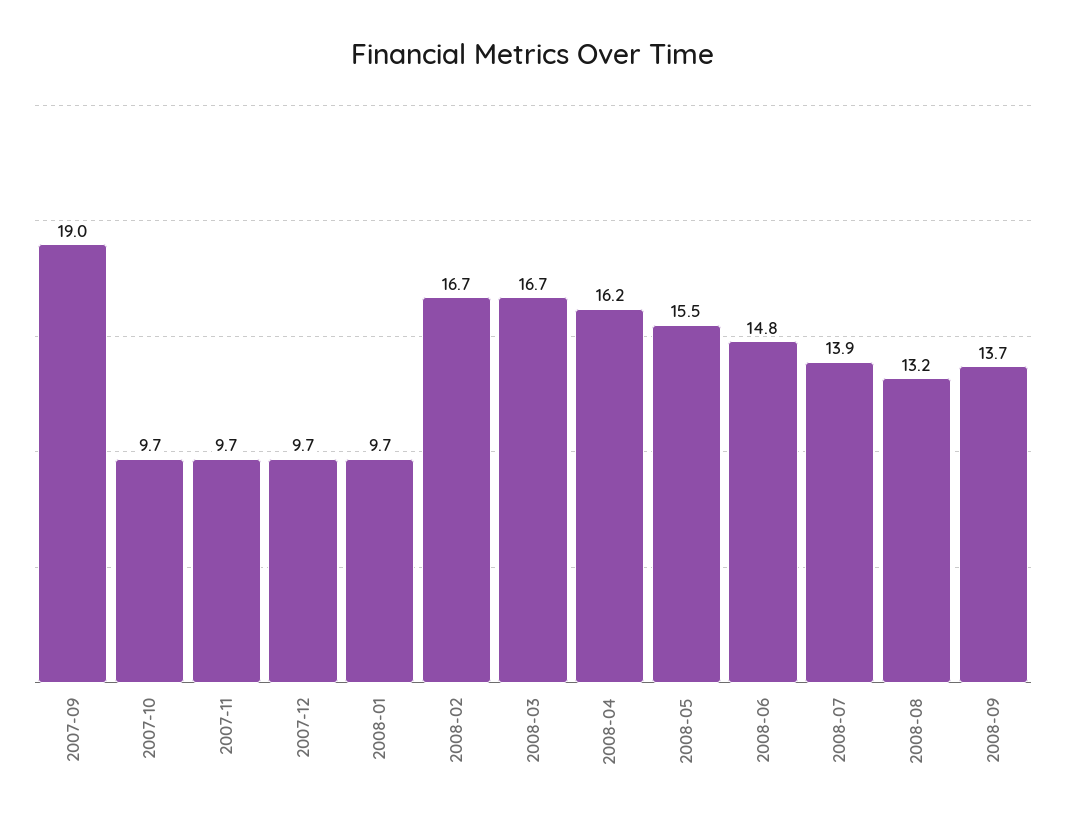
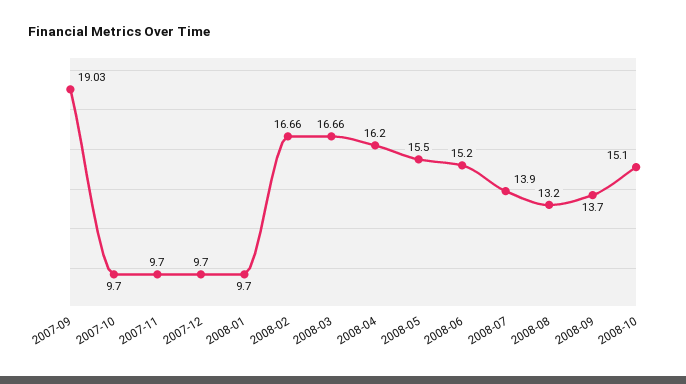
2008-06: 14.8 -> 15.2
2008-10: none -> 15.1

